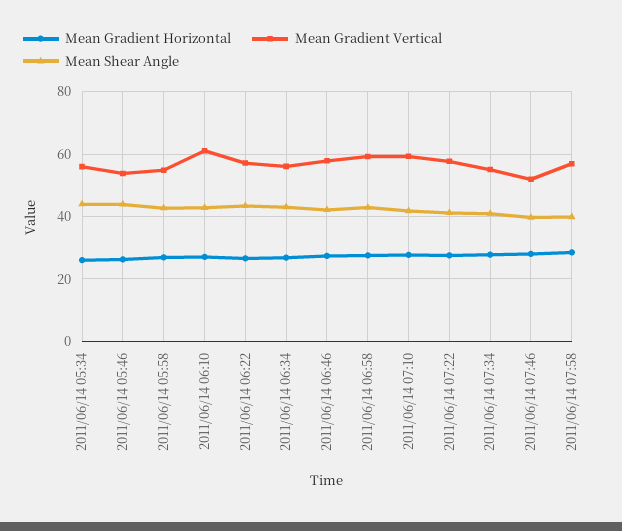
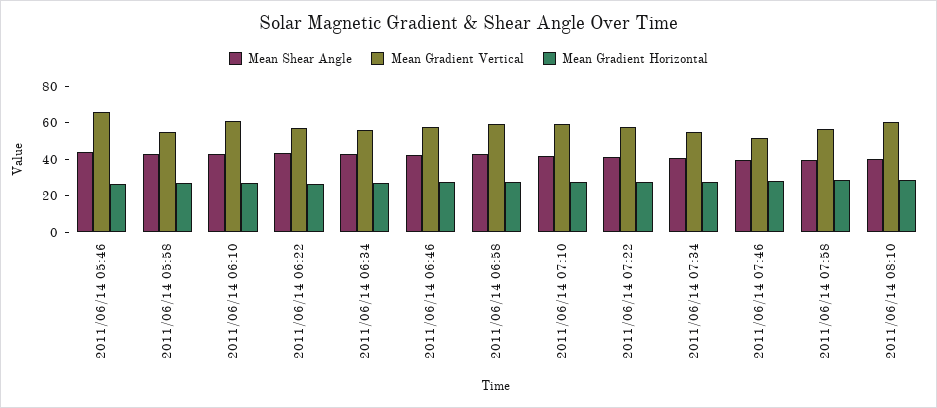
Mean Gradient Horizontal, 2011/06/14 05:34: 26 -> none
Mean Gradient Vertical, 2011/06/14 05:34: 56 -> none
Mean Shear Angle, 2011/06/14 05:34: 44 -> none
Mean Gradient Vertical, 2011/06/14 05:46: 54 -> 65
Mean Shear Angle, 2011/06/14 08:10: none -> 40
Mean Gradient Vertical, 2011/06/14 08:10: none -> 60
Mean Gradient Horizontal, 2011/06/14 08:10: none -> 30

